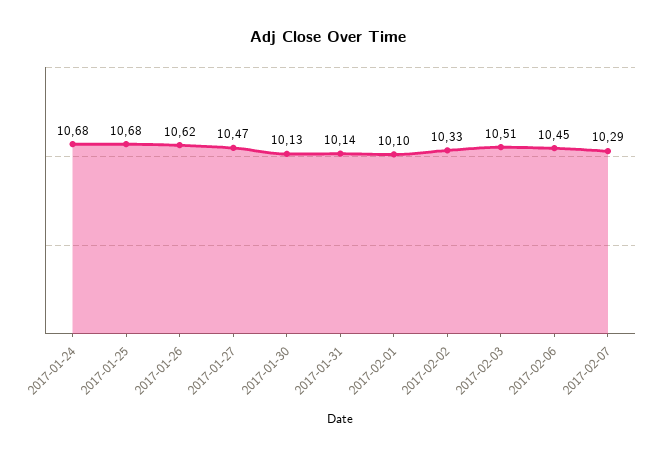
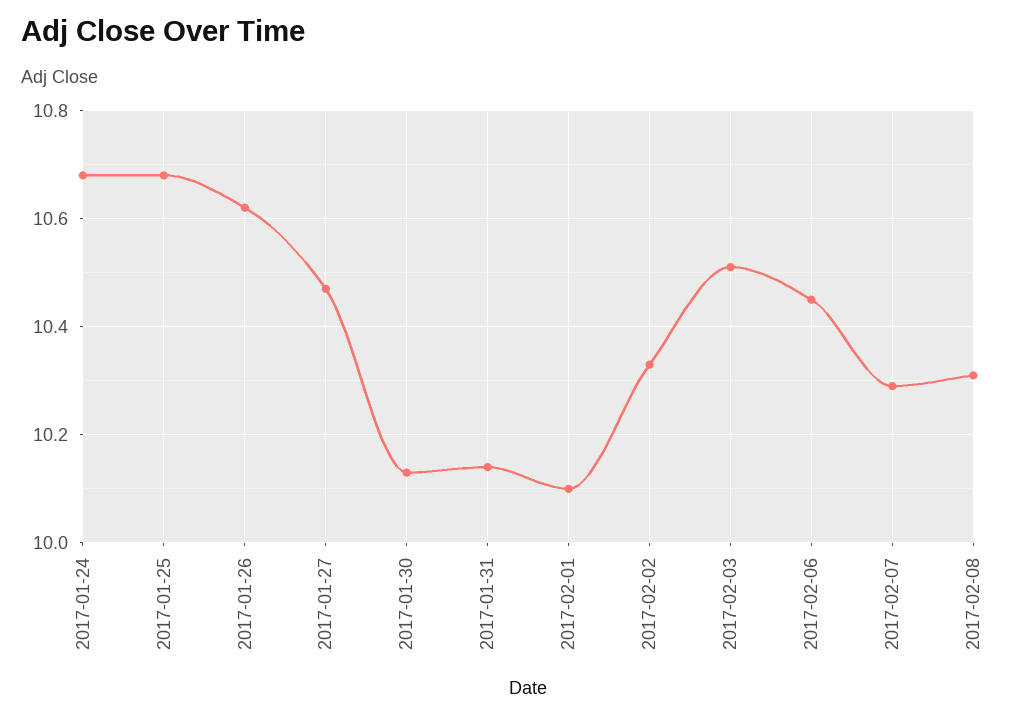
2017-02-08: none -> 10.3

